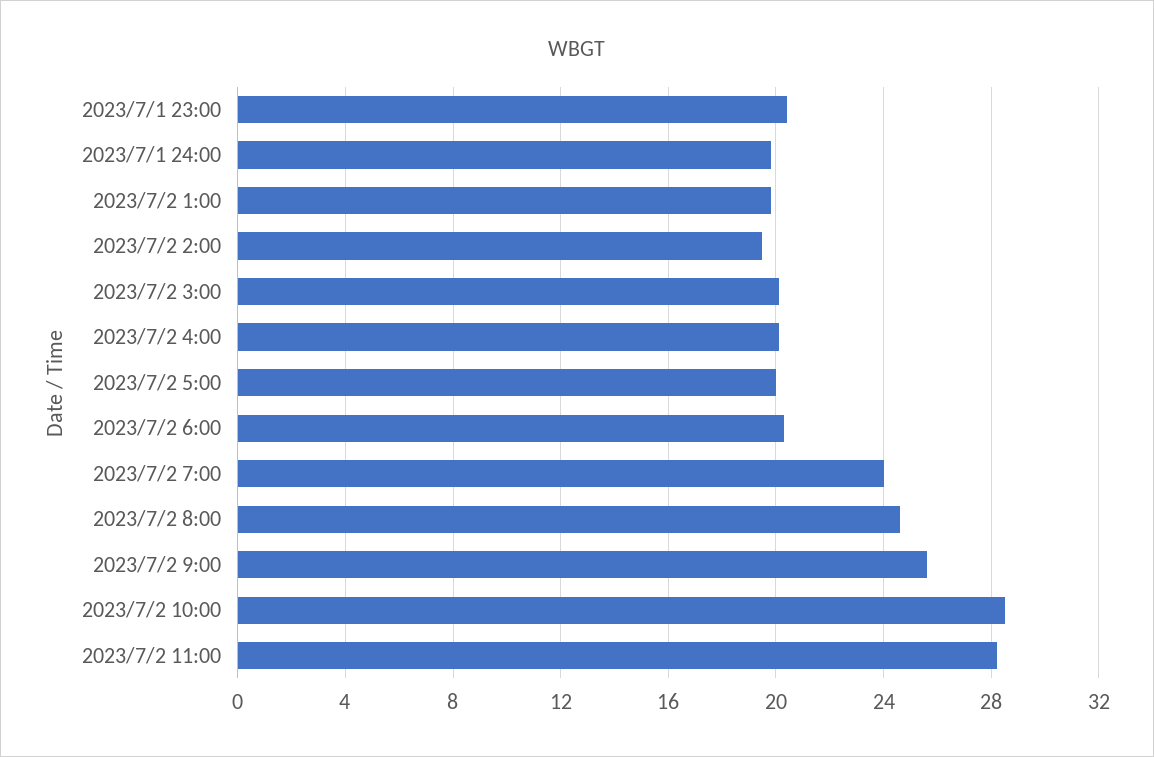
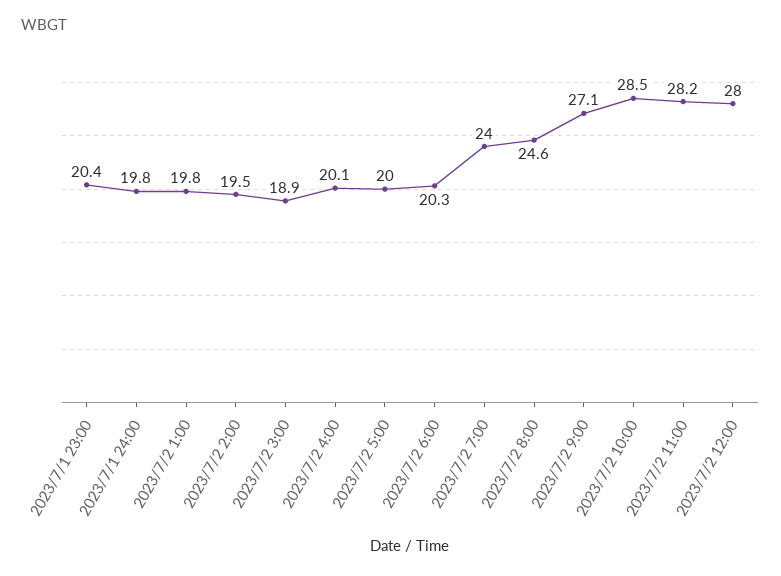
2023/7/2 3:00: 20 -> 18.9
2023/7/2 9:00: 25.5 -> 27.1
2023/7/2 12:00: none -> 28

